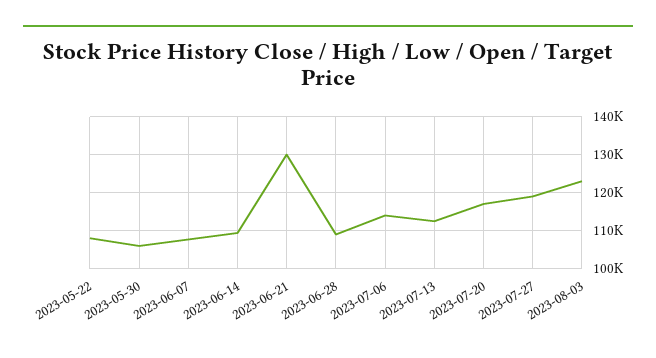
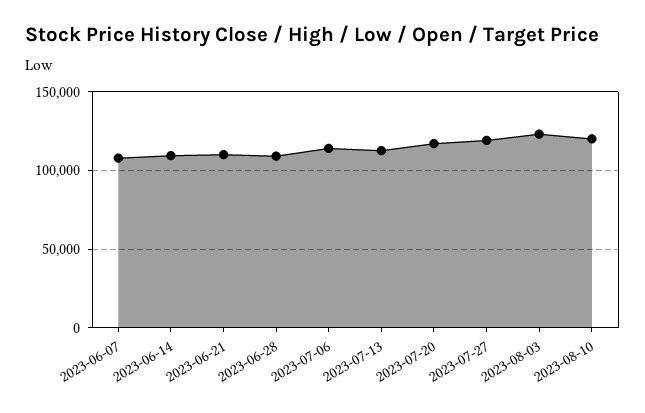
2023-05-22: 108000 -> none
2023-05-30: 106000 -> none
2023-06-21: 130000 -> 110000
2023-08-10: none -> 120000

